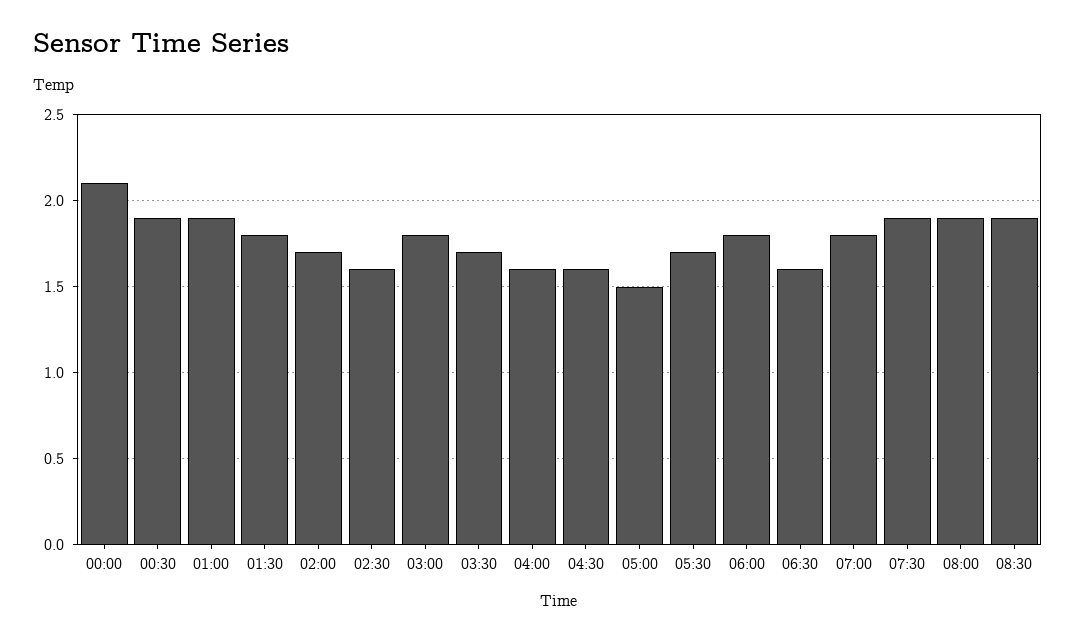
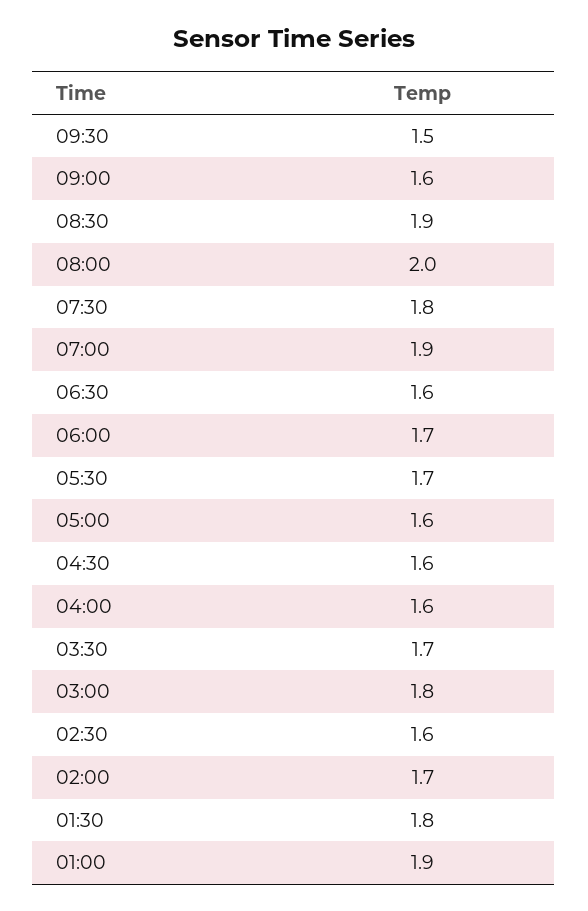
00:00: 2.1 -> none
00:30: 1.9 -> none
05:00: 1.5 -> 1.6
06:00: 1.8 -> 1.7
07:00: 1.8 -> 1.9
07:30: 1.9 -> 1.8
08:00: 1.9 -> 2
09:30: none -> 1.5
09:00: none -> 1.6

